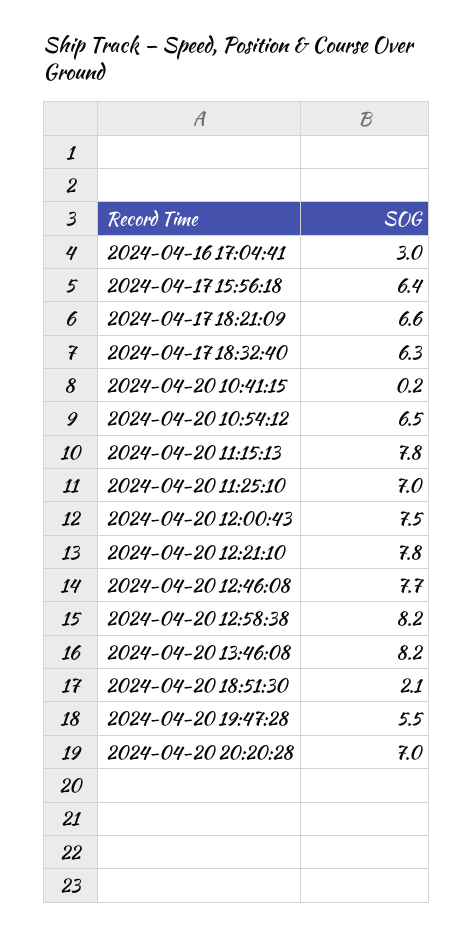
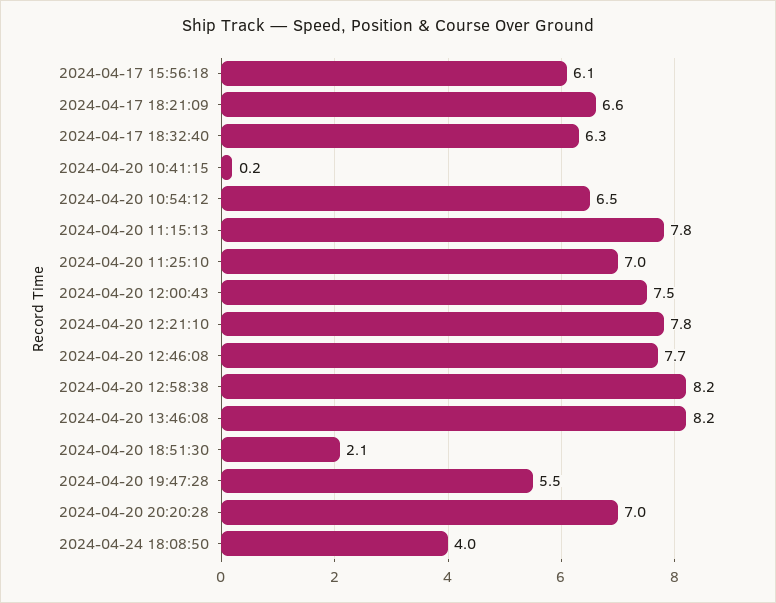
2024-04-16 17:04:41: 3 -> none
2024-04-17 15:56:18: 6.4 -> 6.1
2024-04-24 18:08:50: none -> 4

